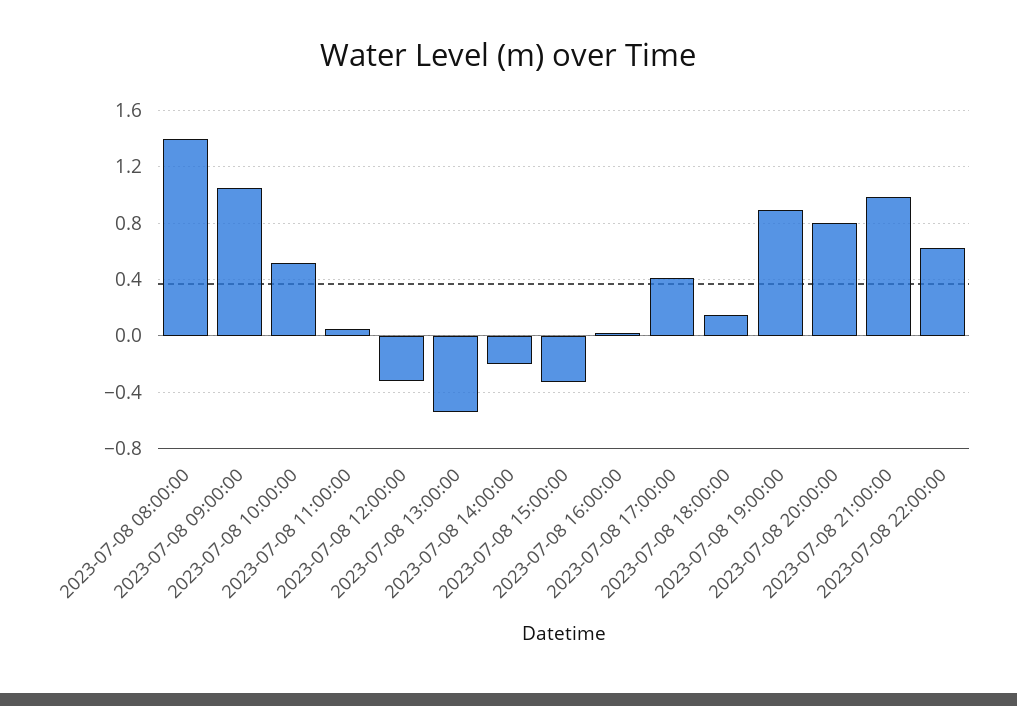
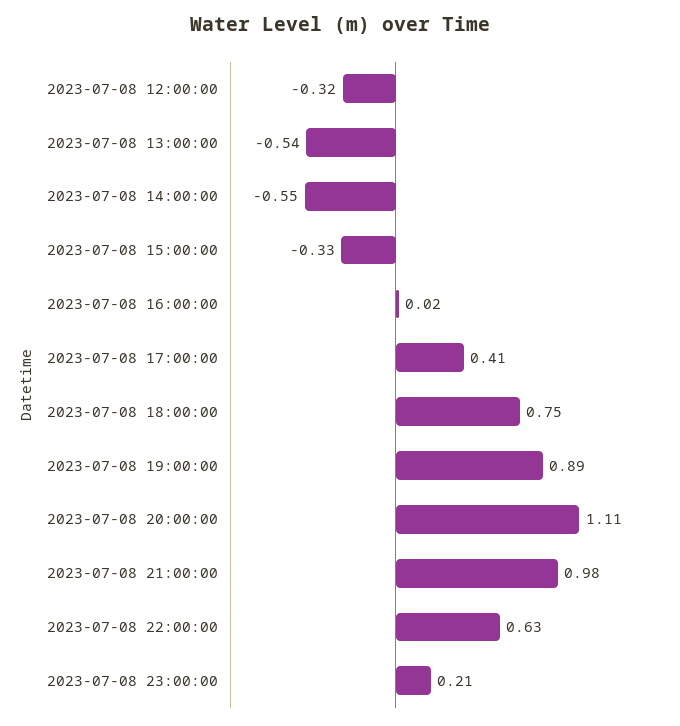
2023-07-08 08:00:00: 1.4 -> none
2023-07-08 09:00:00: 1.05 -> none
2023-07-08 10:00:00: 0.5 -> none
2023-07-08 11:00:00: 0.05 -> none
2023-07-08 14:00:00: -0.2 -> -0.55
2023-07-08 18:00:00: 0.15 -> 0.75
2023-07-08 20:00:00: 0.8 -> 1.11
2023-07-08 23:00:00: none -> 0.21

